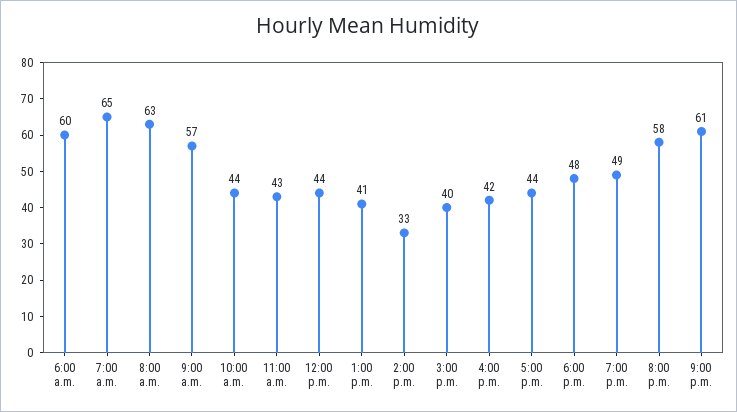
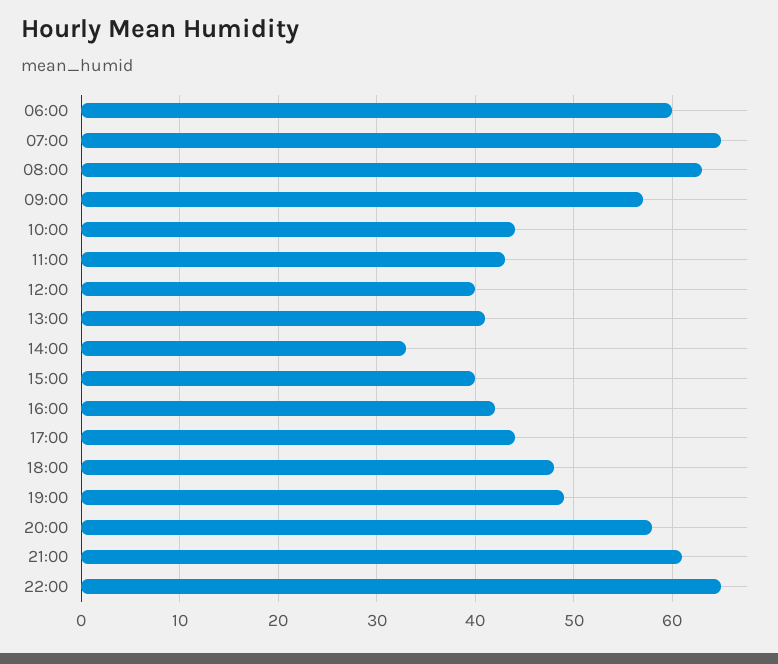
12:00 p.m.: 44 -> 40
22:00: none -> 65

